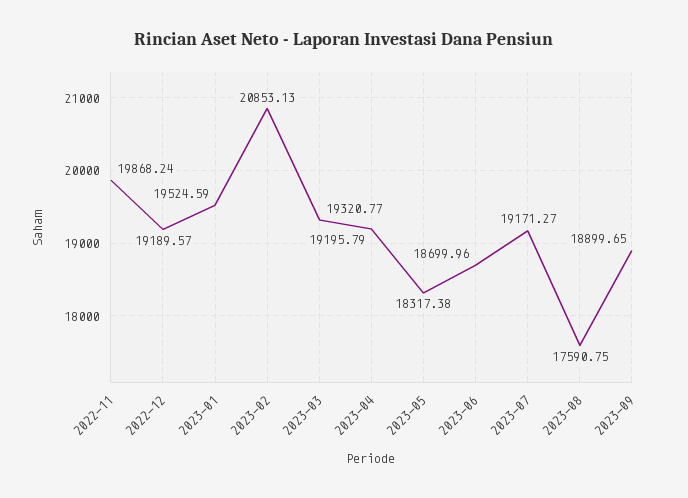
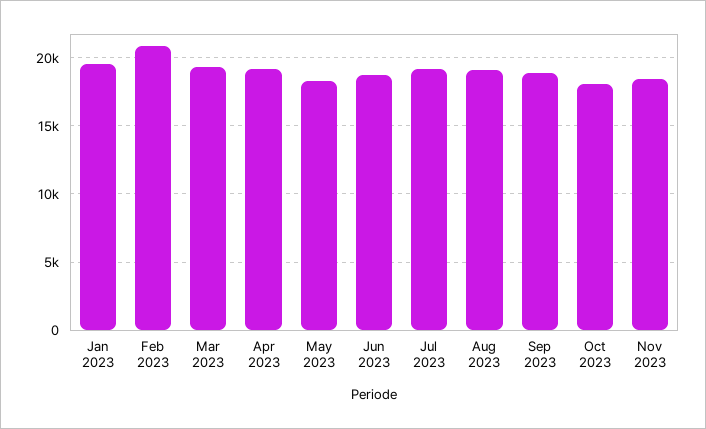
2022-11: 19868.24 -> none
2022-12: 19189.57 -> none
2023-08: 17590.75 -> 19000
Oct 2023: none -> 18000
Nov 2023: none -> 18500

